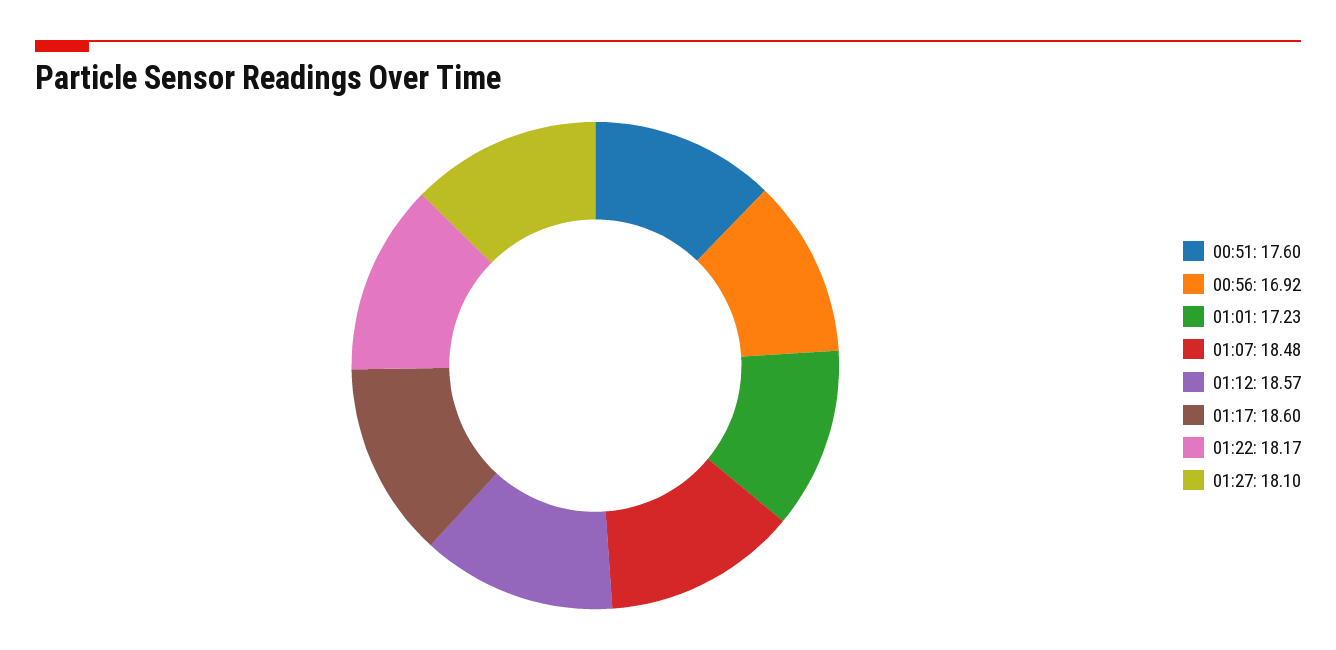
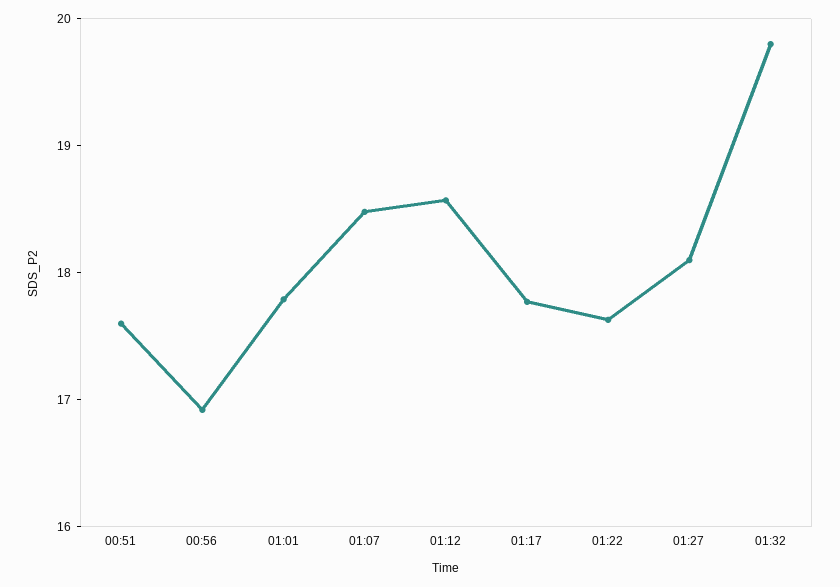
01:01: 17.23 -> 17.8
01:17: 18.6 -> 17.8
01:22: 18.17 -> 17.6
01:32: none -> 19.8

